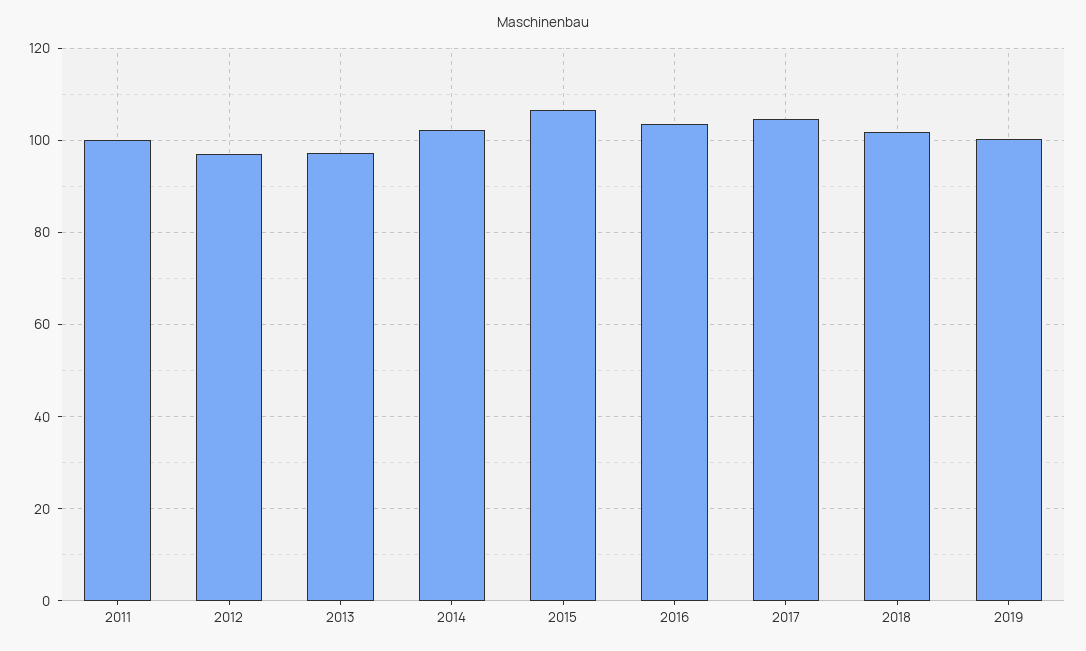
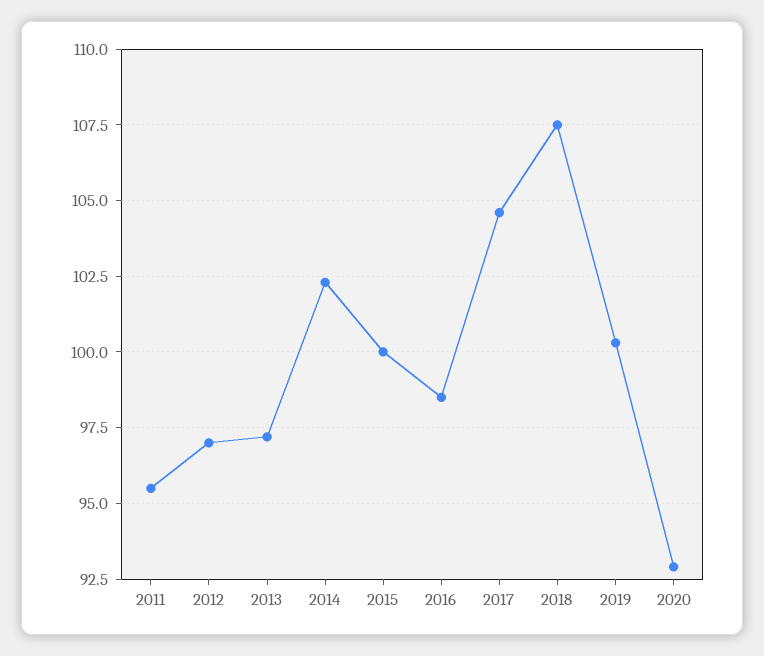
2011: 100 -> 95.5
2015: 106 -> 100
2016: 104 -> 98.5
2018: 102 -> 107.5
2020: none -> 93

